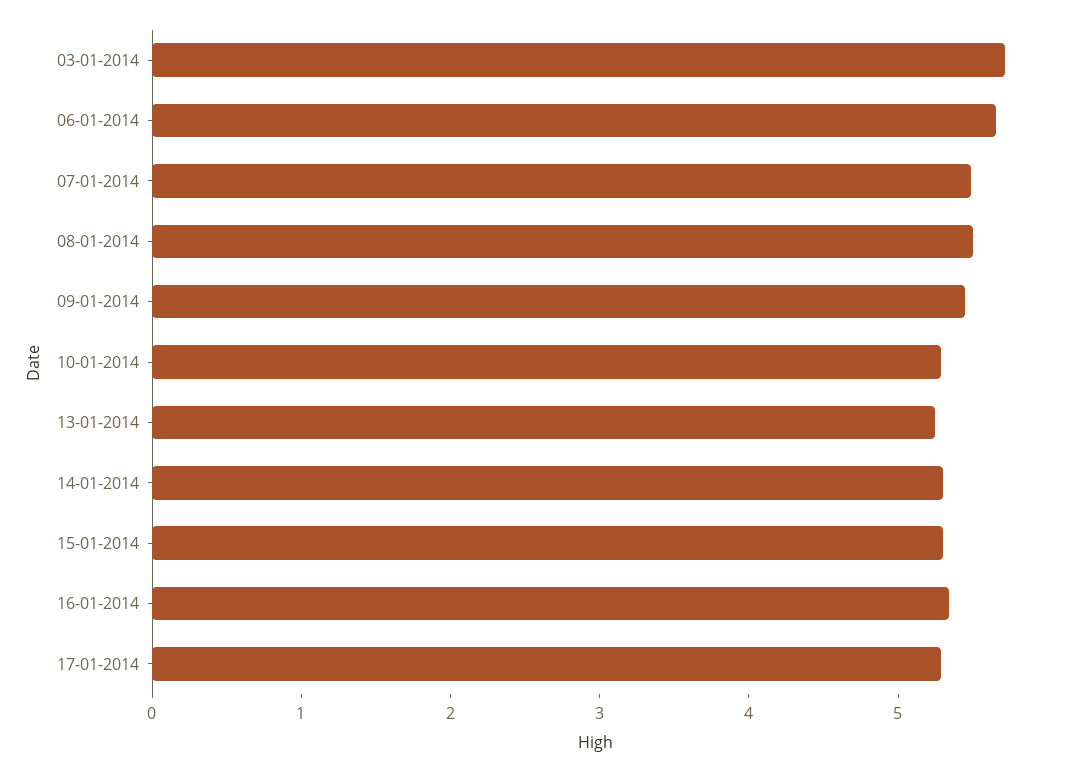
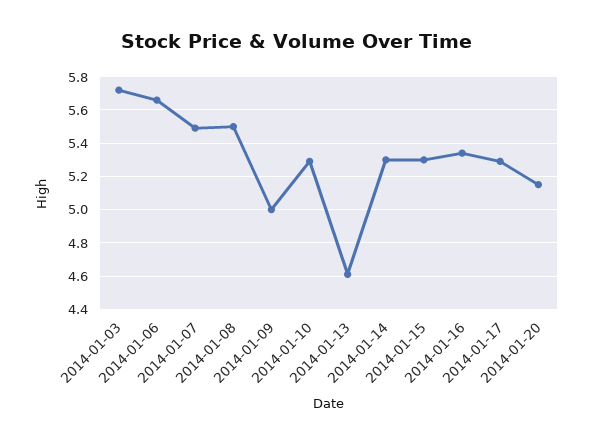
09-01-2014: 5.4 -> 5
13-01-2014: 5.2 -> 4.6
2014-01-20: none -> 5.15

